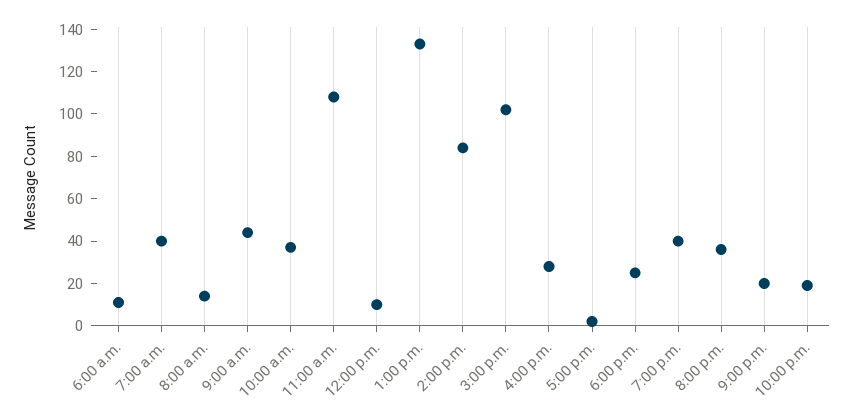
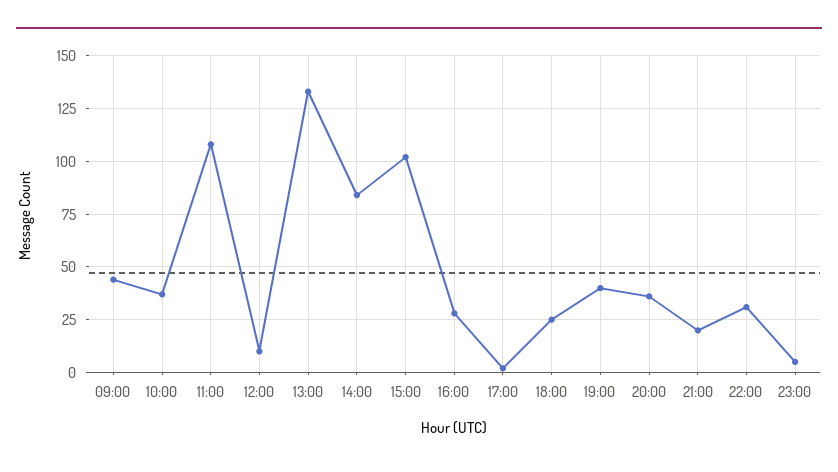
6:00 a.m.: 10 -> none
7:00 a.m.: 40 -> none
8:00 a.m.: 15 -> none
10:00 p.m.: 20 -> 30
23:00: none -> 5

